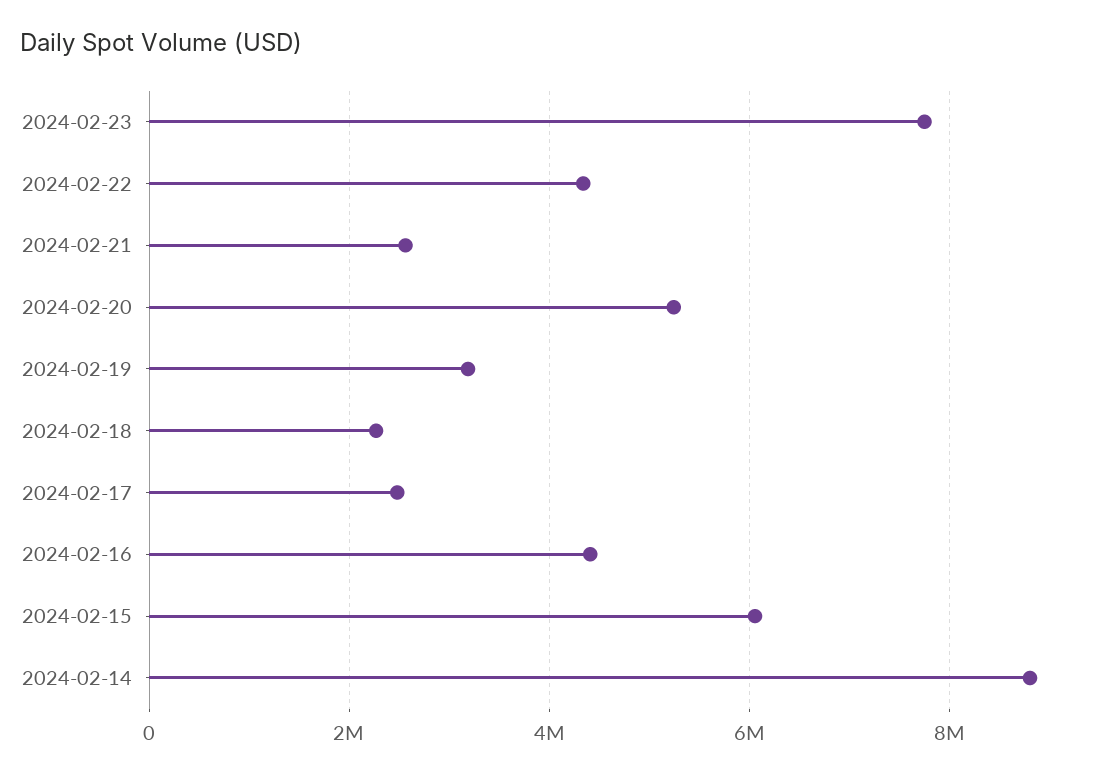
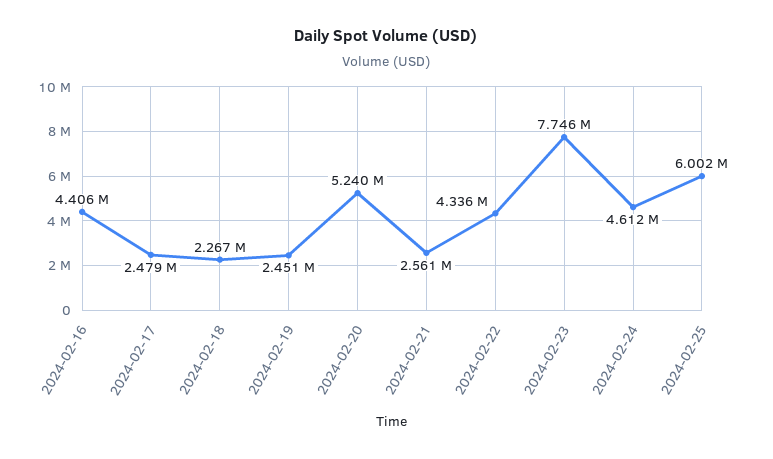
2024-02-19: 3200000 -> 2451000
2024-02-15: 6000000 -> none
2024-02-14: 8800000 -> none
2024-02-24: none -> 4612000
2024-02-25: none -> 6002000

